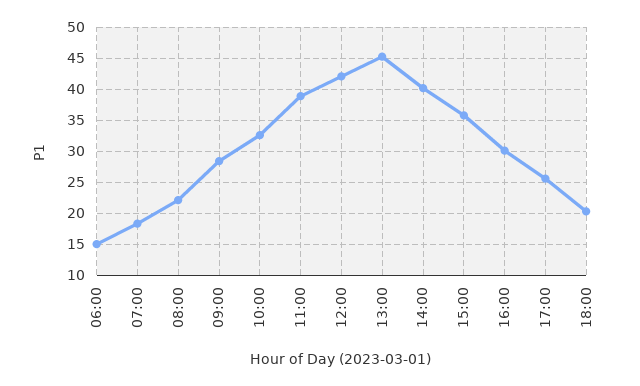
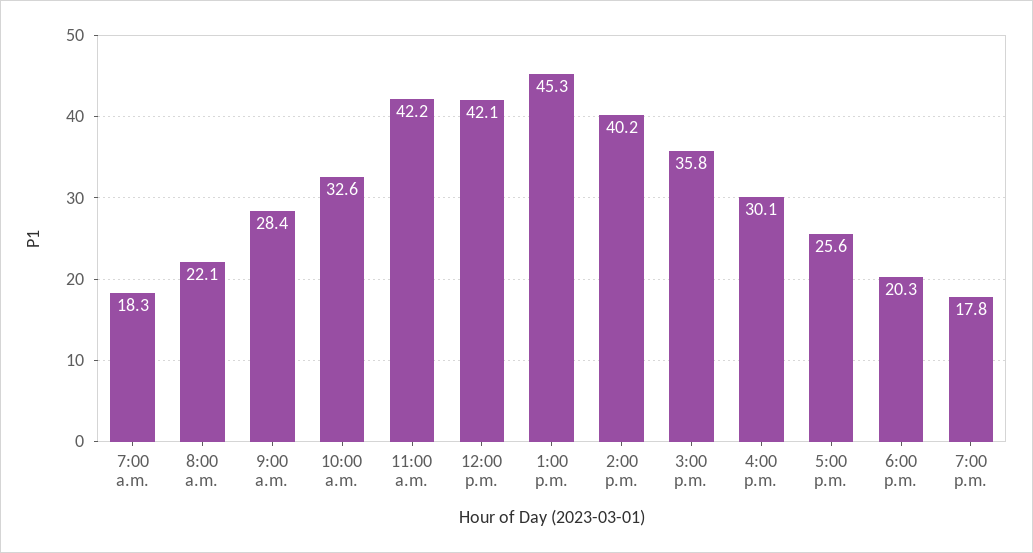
06:00: 15 -> none
11:00: 39 -> 42.2
7:00 p.m.: none -> 17.8

